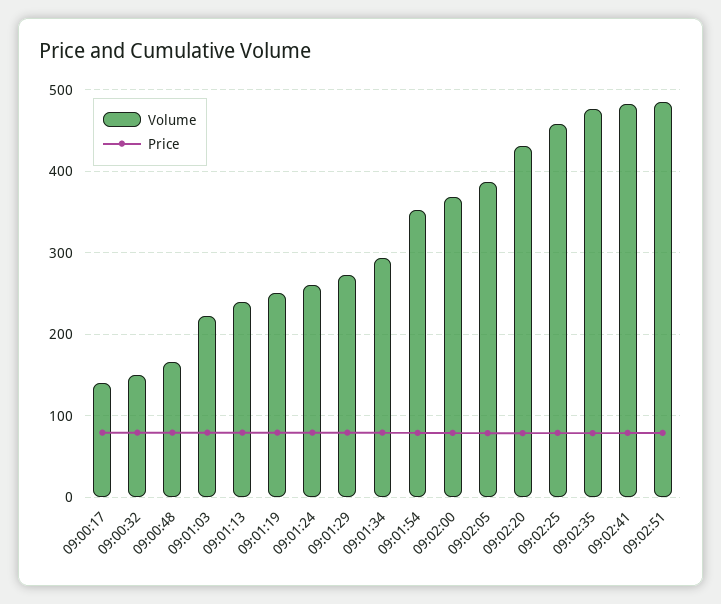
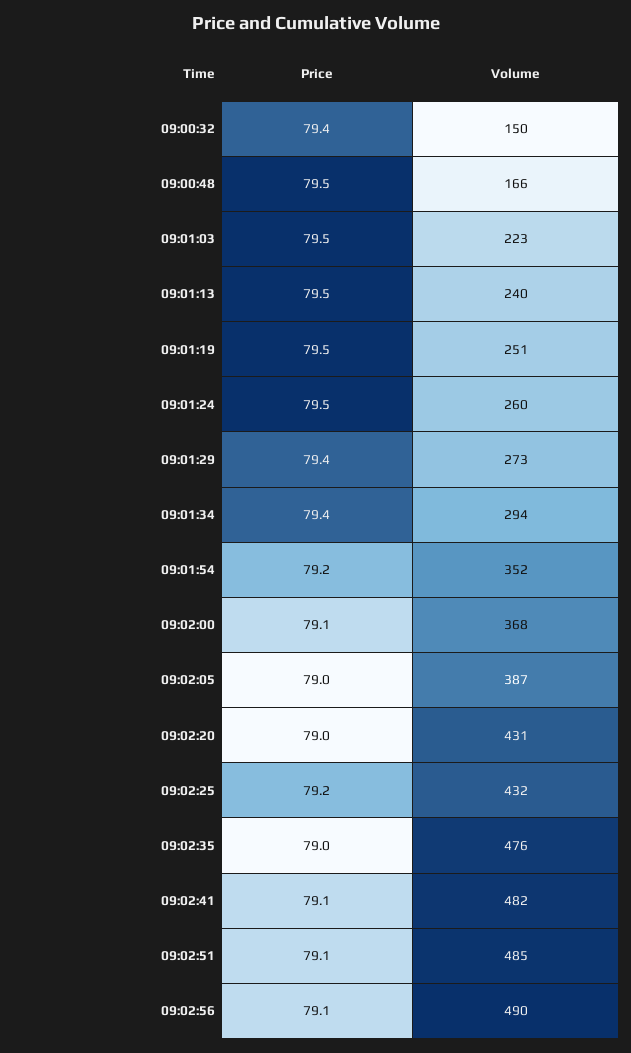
Volume, 09:00:17: 140 -> none
Price, 09:00:17: 80 -> none
Volume, 09:02:25: 460 -> 432
Price, 09:02:56: none -> 79.1
Volume, 09:02:56: none -> 490

